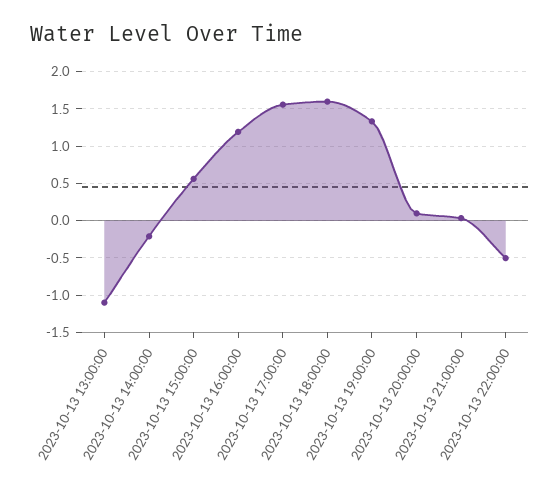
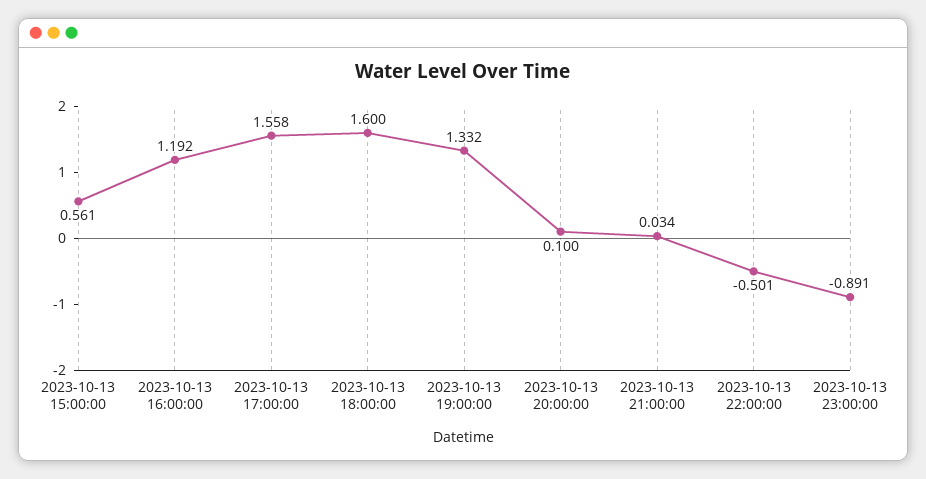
2023-10-13 13:00:00: -1.1 -> none
2023-10-13 14:00:00: -0.2 -> none
2023-10-13 23:00:00: none -> -0.891

